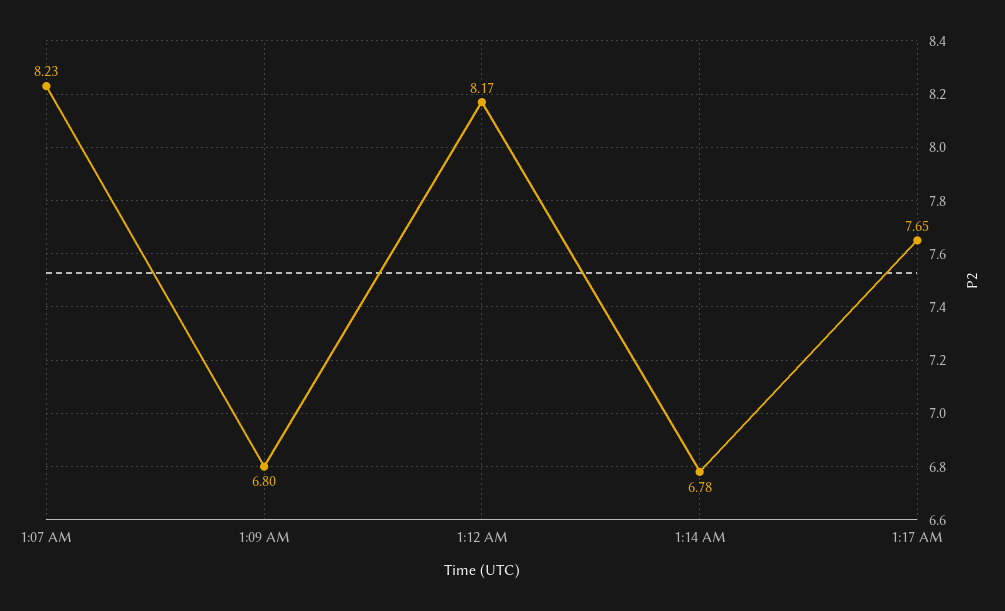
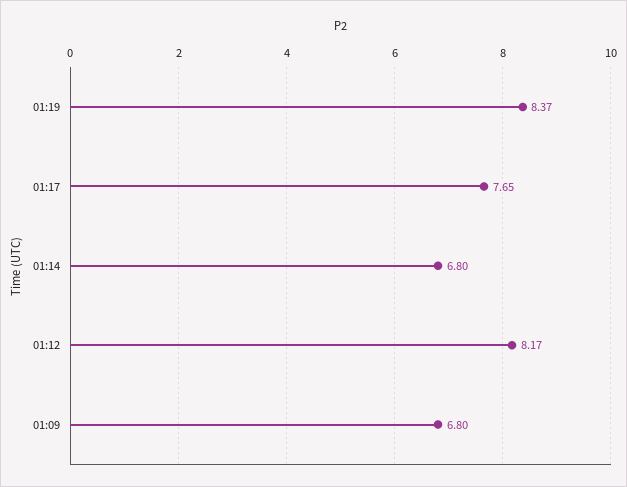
1:07 AM: 8.23 -> none
1:14 AM: 6.78 -> 6.8
01:19: none -> 8.37

